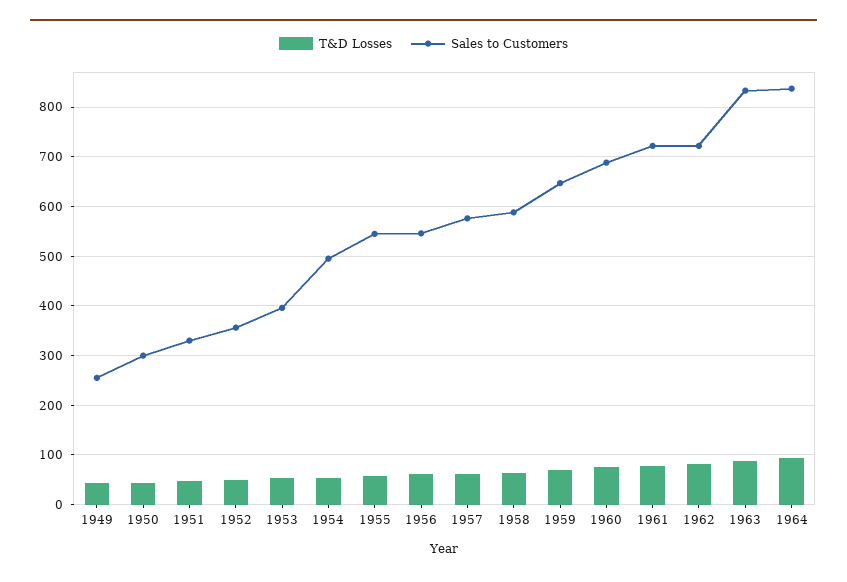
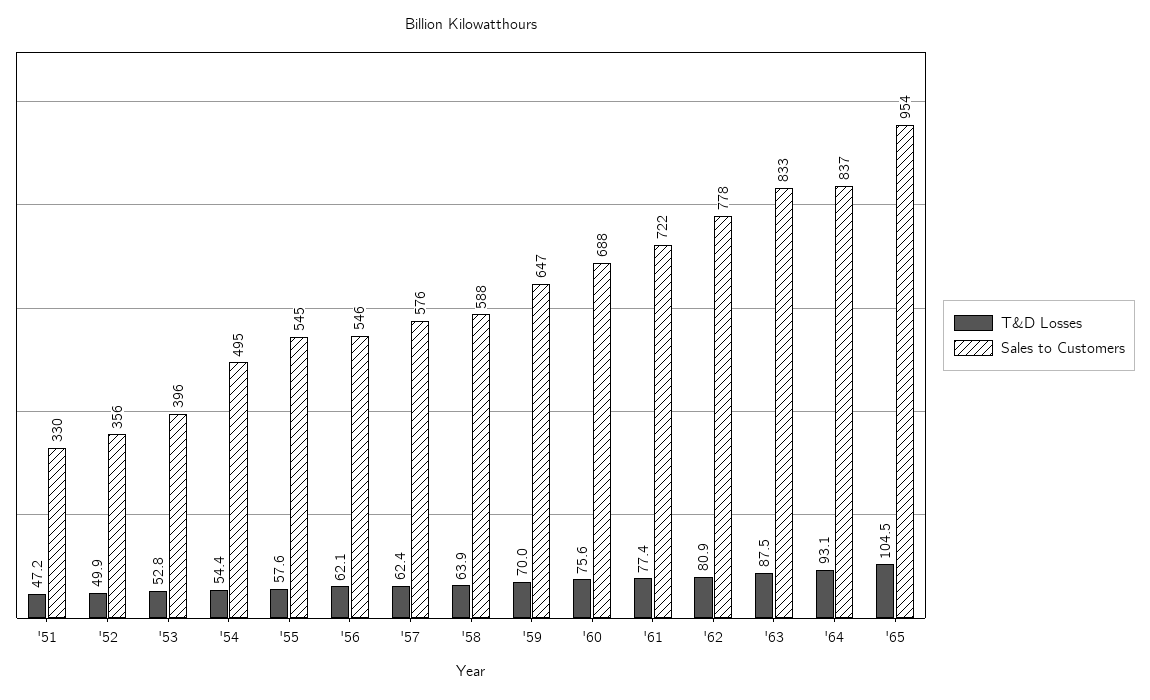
T&D Losses, 1949: 40 -> none
Sales to Customers, 1949: 260 -> none
T&D Losses, 1950: 40 -> none
Sales to Customers, 1950: 300 -> none
Sales to Customers, 1962: 720 -> 778
T&D Losses, '65: none -> 104.5
Sales to Customers, '65: none -> 954

